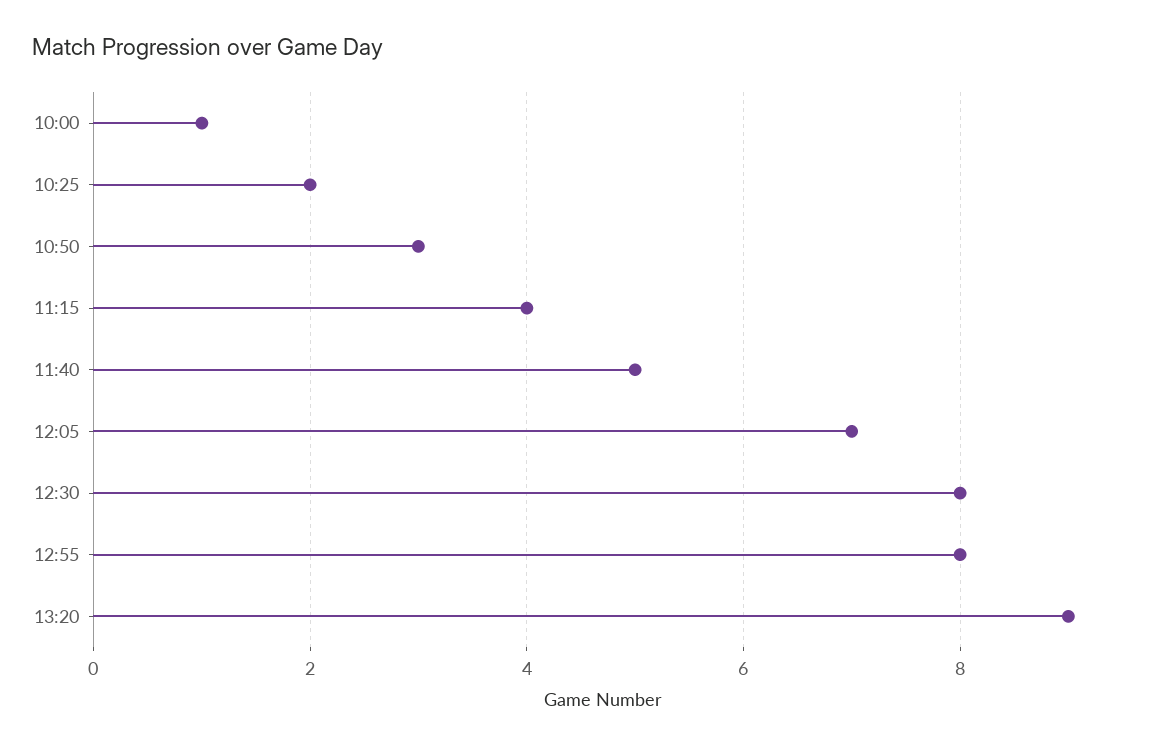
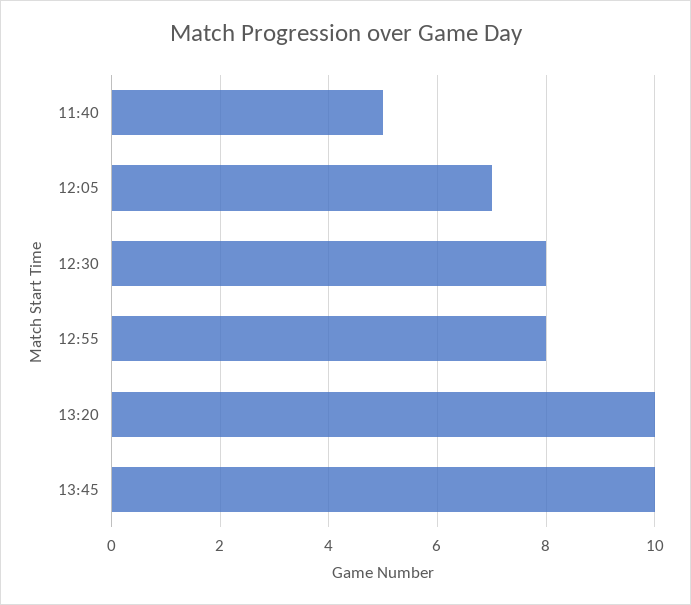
10:00: 1 -> none
10:25: 2 -> none
10:50: 3 -> none
11:15: 4 -> none
13:20: 9 -> 10
13:45: none -> 10

